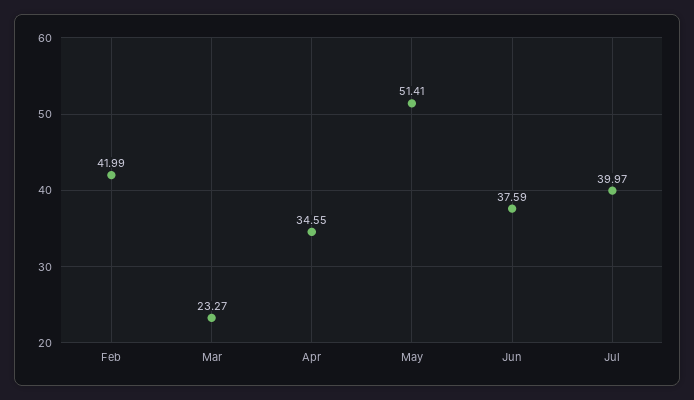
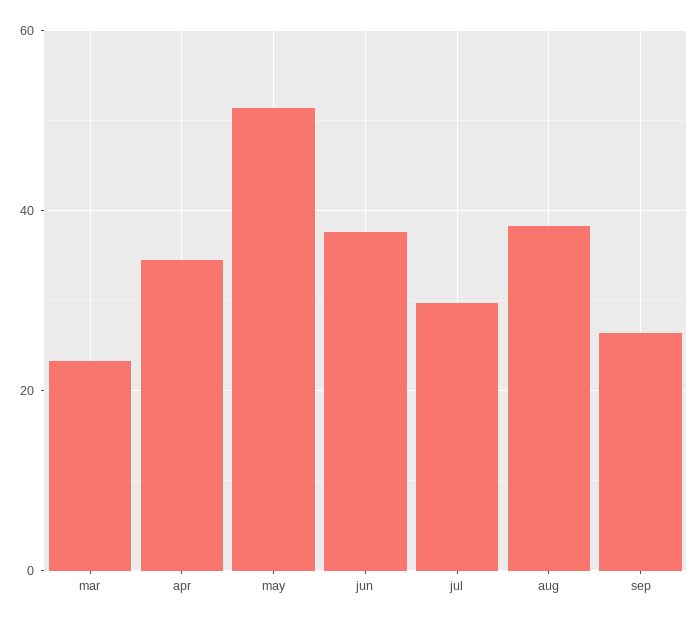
Feb: 41.99 -> none
Jul: 39.97 -> 30
aug: none -> 38
sep: none -> 26

